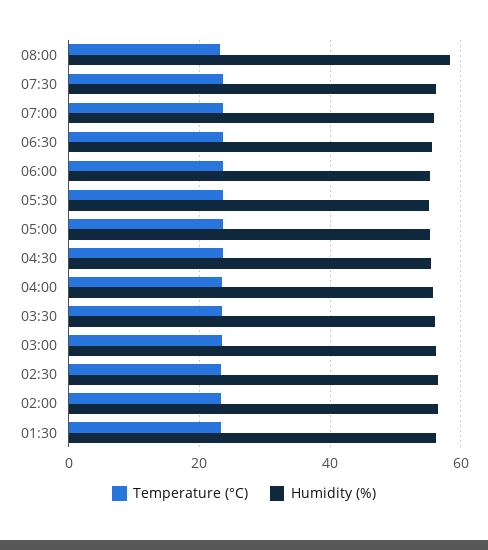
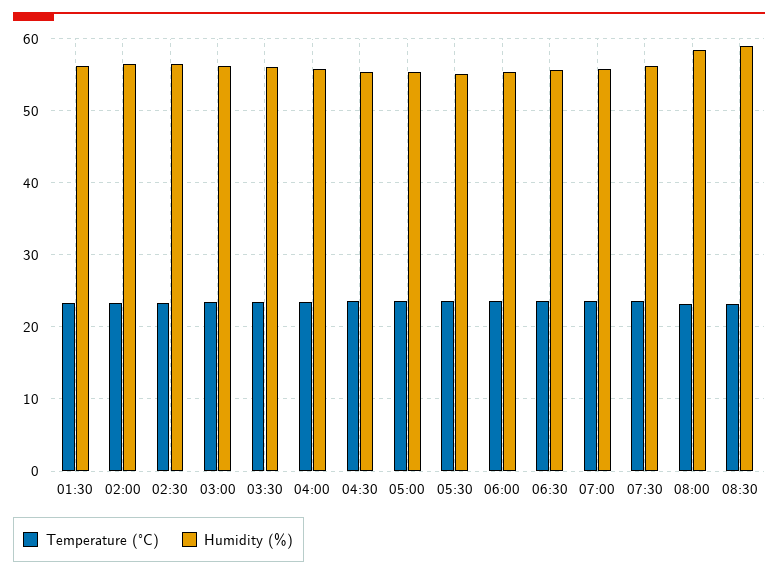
Temperature (°C), 08:30: none -> 23
Humidity (%), 08:30: none -> 59

